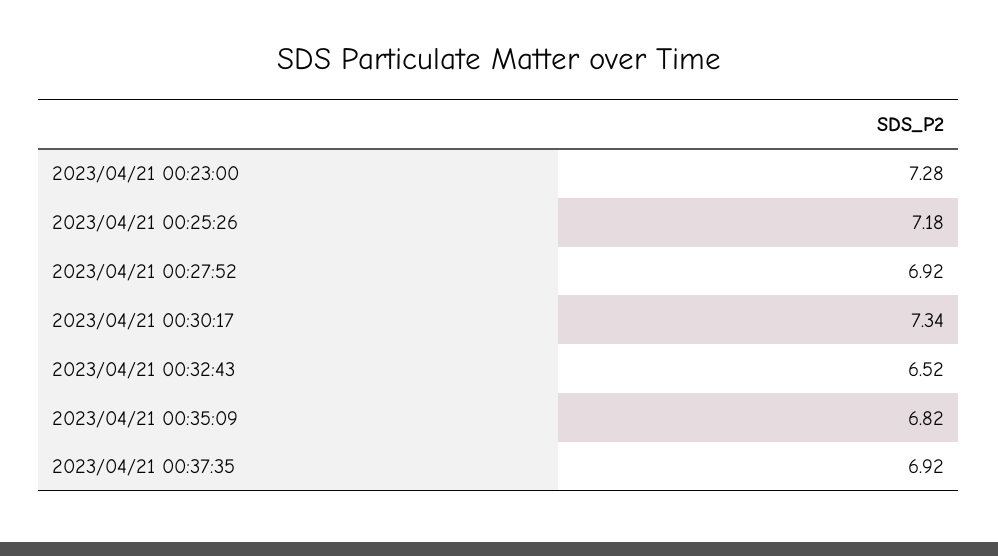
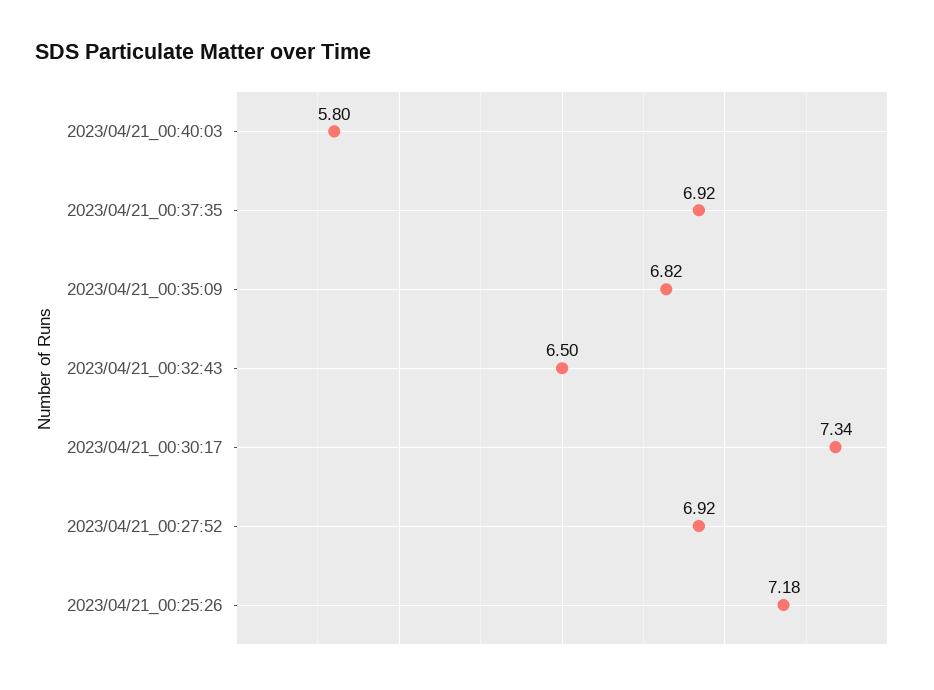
2023/04/21 00:23:00: 7.28 -> none
2023/04/21 00:32:43: 6.52 -> 6.5
2023/04/21_00:40:03: none -> 5.8

